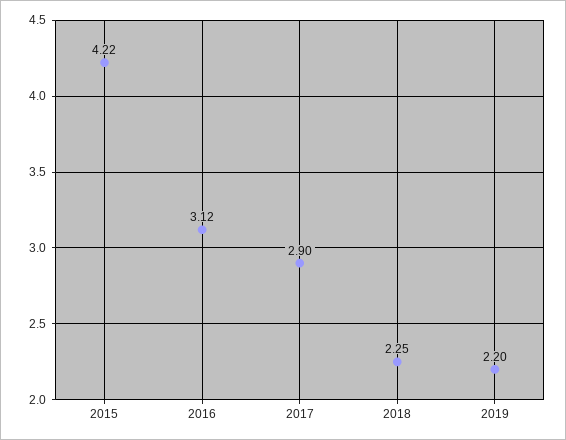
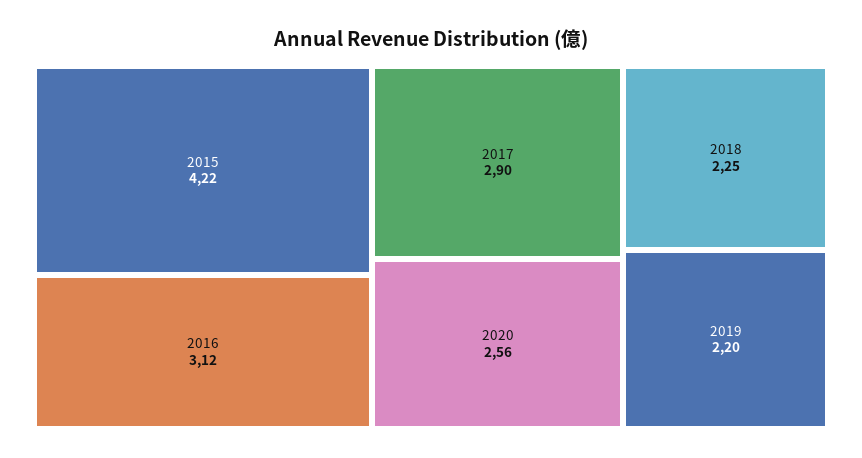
2020: none -> 2.56

